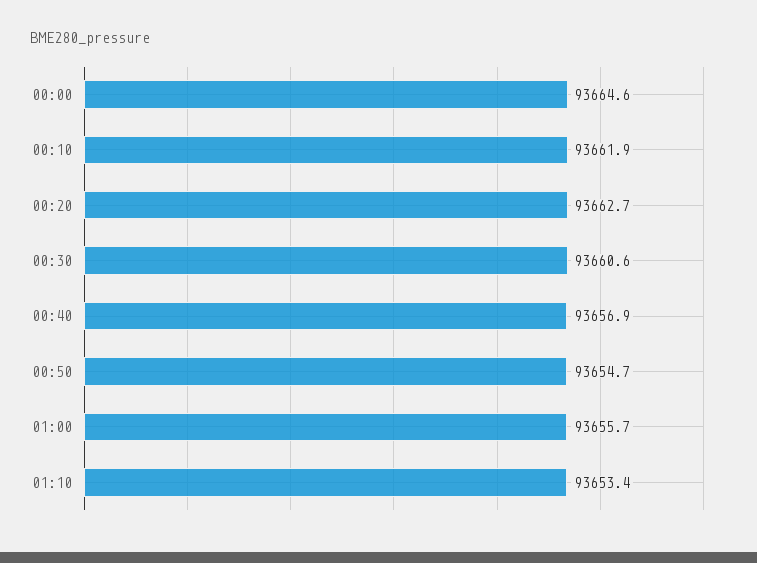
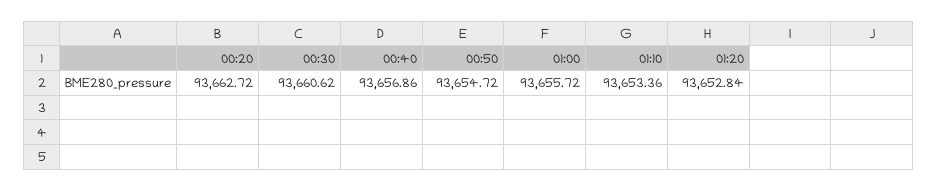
00:00: 93664.6 -> none
00:10: 93661.9 -> none
01:20: none -> 93652.84

